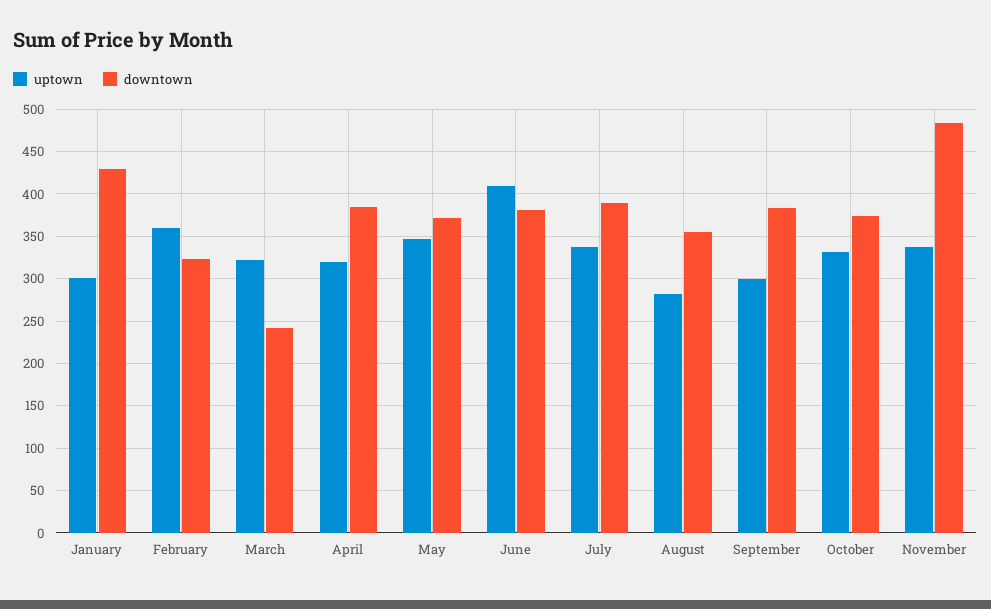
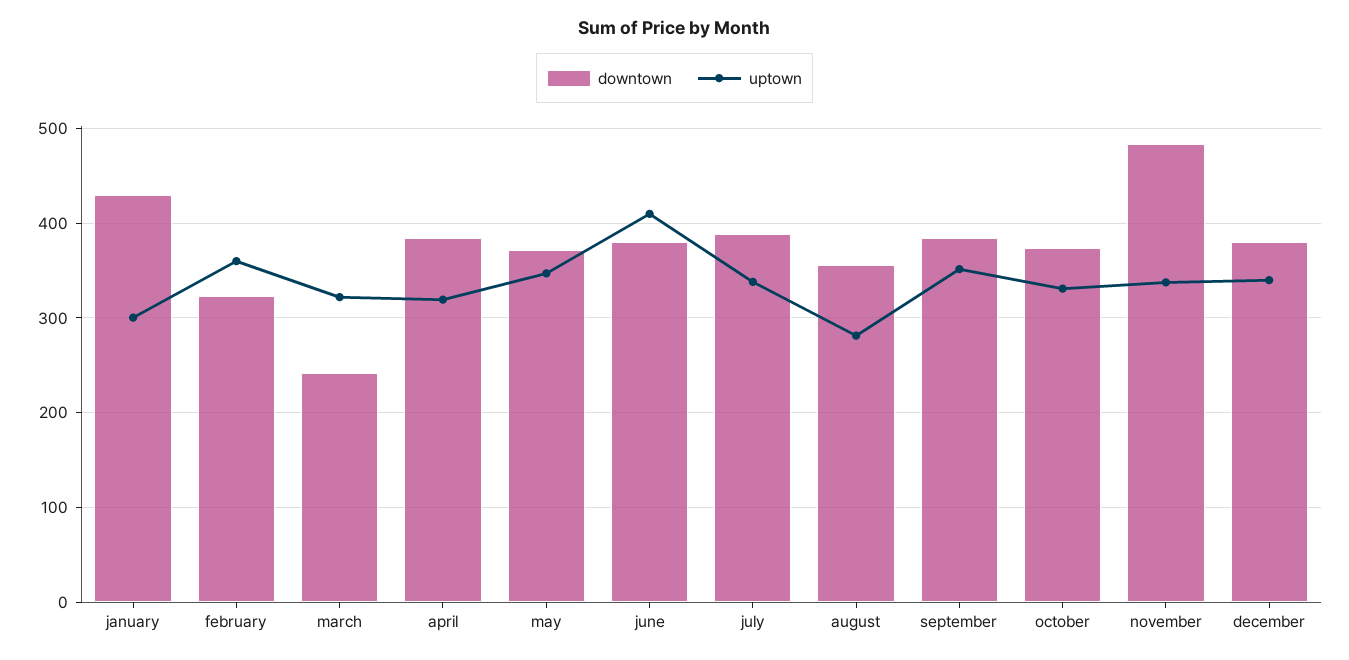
uptown, September: 300 -> 350
downtown, december: none -> 380
uptown, december: none -> 340

